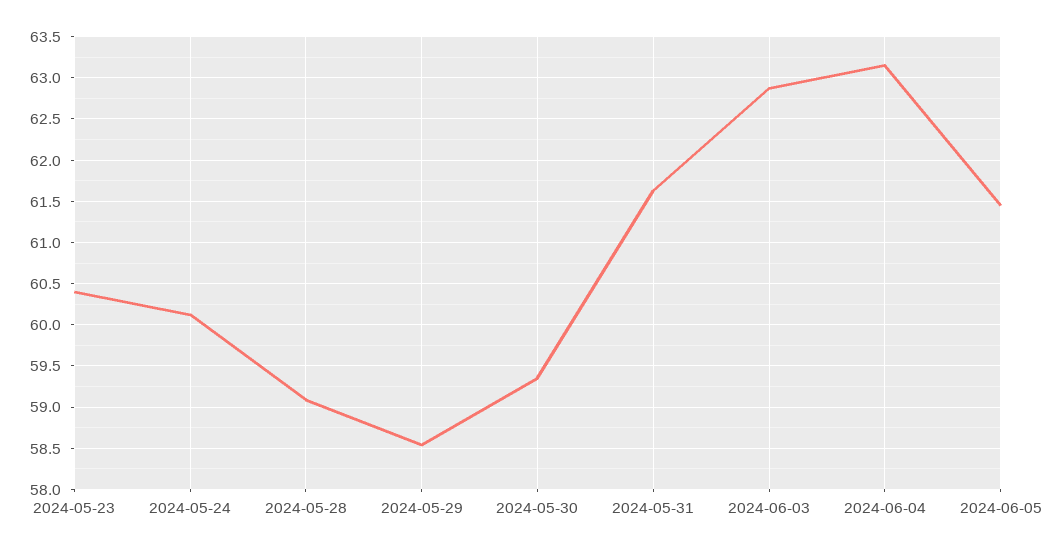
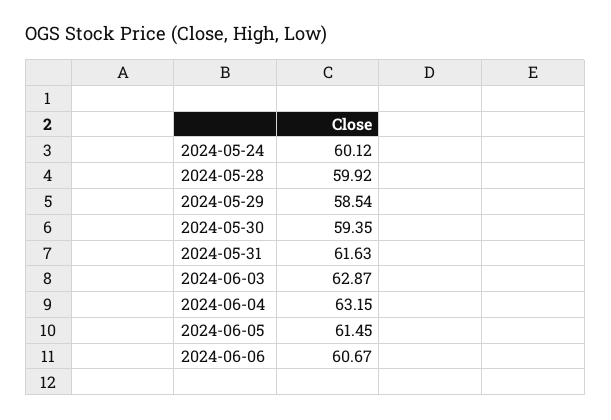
2024-05-23: 60.4 -> none
2024-05-28: 59.1 -> 59.92
2024-06-06: none -> 60.67

